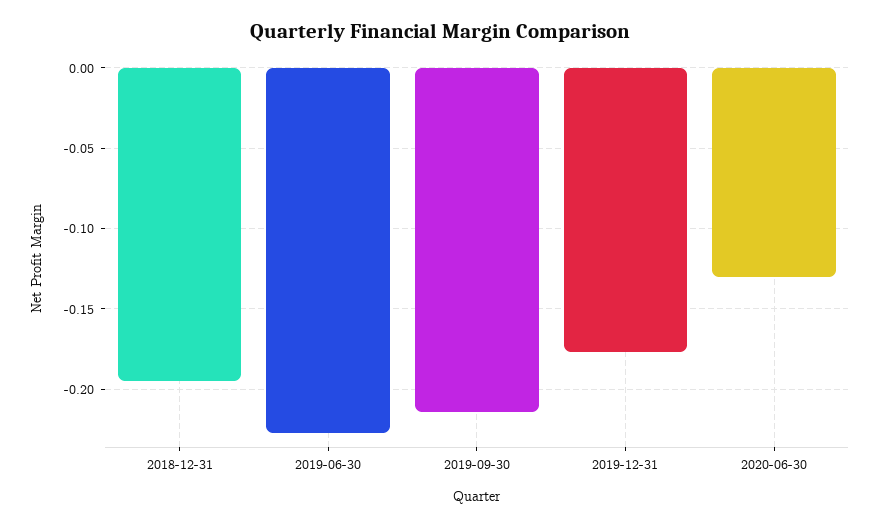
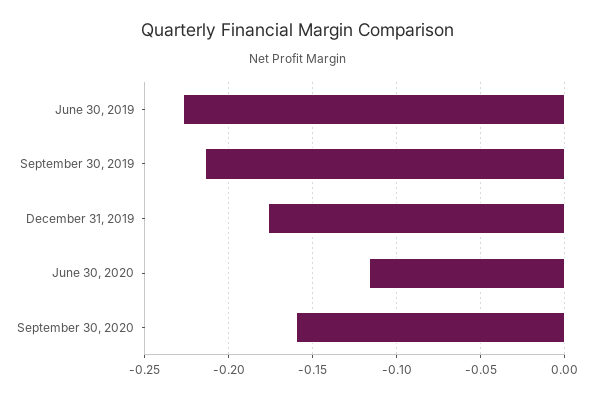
2018-12-31: -0.195 -> none
2020-06-30: -0.13 -> -0.115
September 30, 2020: none -> -0.16

